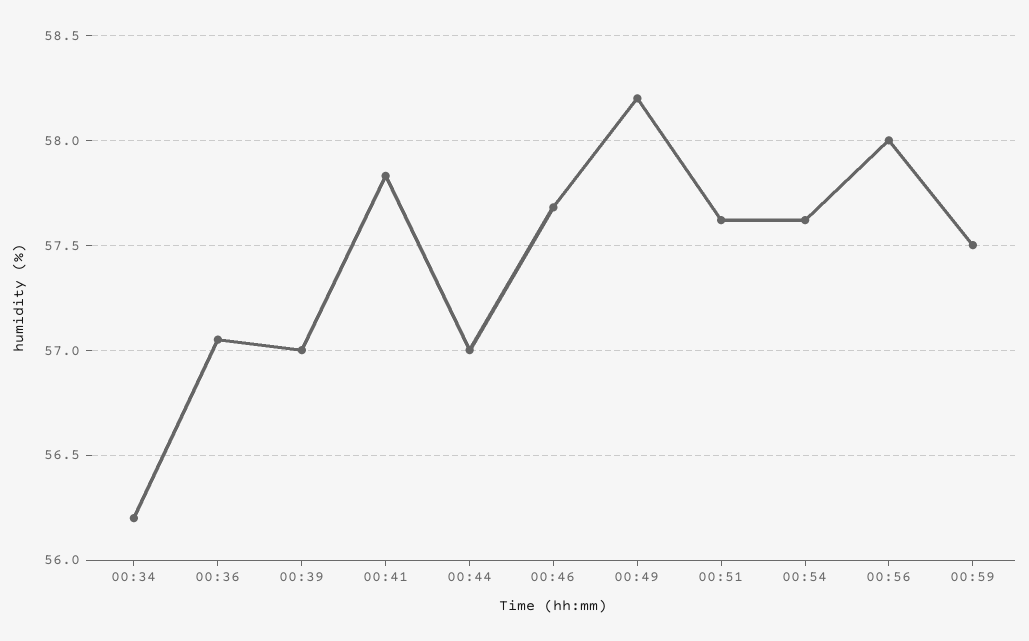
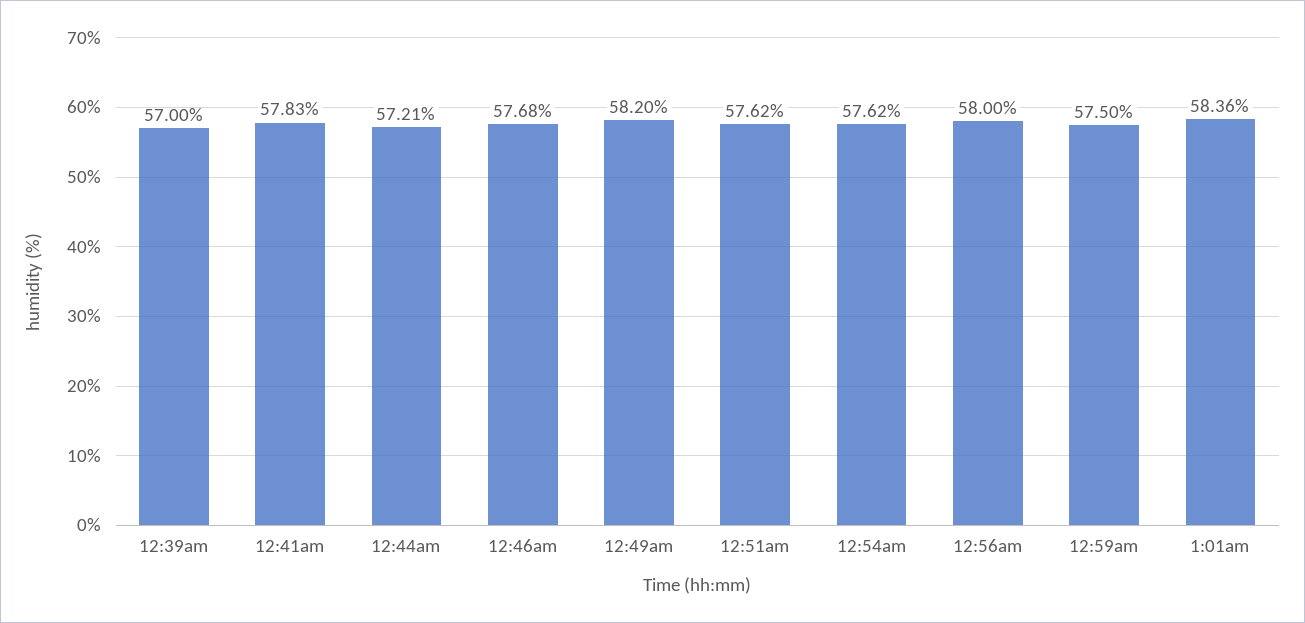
00:34: 56.2 -> none
00:36: 57.05 -> none
00:44: 57 -> 57.21
1:01am: none -> 58.36

